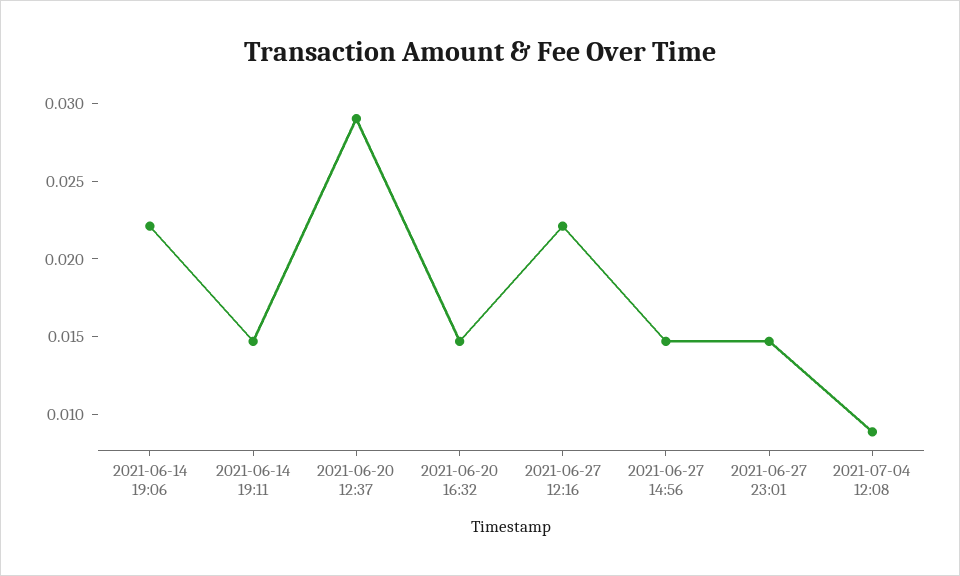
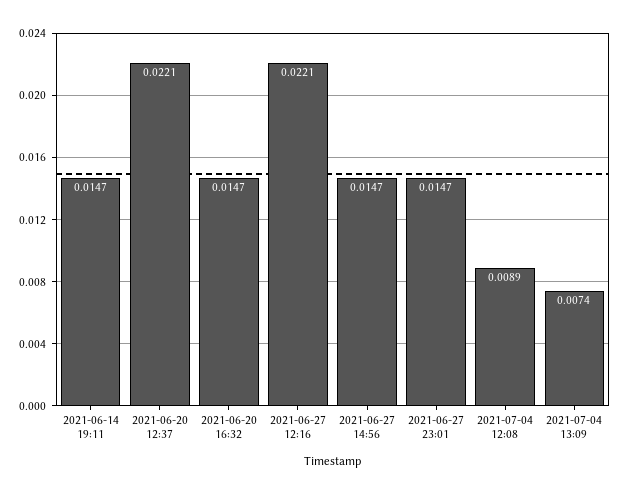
2021-06-14 19:06: 0.022 -> none
2021-06-20 12:37: 0.029 -> 0.0221
2021-07-04 13:09: none -> 0.0074

